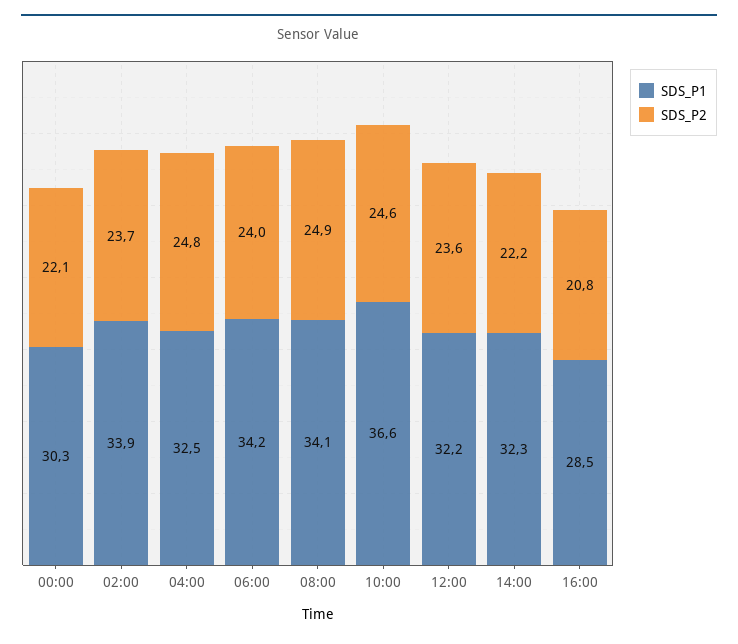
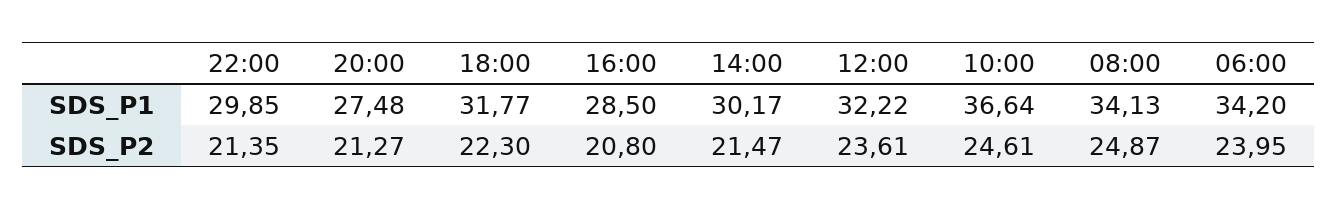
SDS_P1, 00:00: 30.3 -> none
SDS_P2, 00:00: 22.1 -> none
SDS_P1, 02:00: 33.9 -> none
SDS_P2, 02:00: 23.7 -> none
SDS_P1, 04:00: 32.5 -> none
SDS_P2, 04:00: 24.8 -> none
SDS_P1, 14:00: 32.3 -> 30.17
SDS_P2, 14:00: 22.2 -> 21.47
SDS_P1, 22:00: none -> 29.85
SDS_P1, 20:00: none -> 27.48
SDS_P1, 18:00: none -> 31.77
SDS_P2, 22:00: none -> 21.35
SDS_P2, 20:00: none -> 21.27
SDS_P2, 18:00: none -> 22.3

